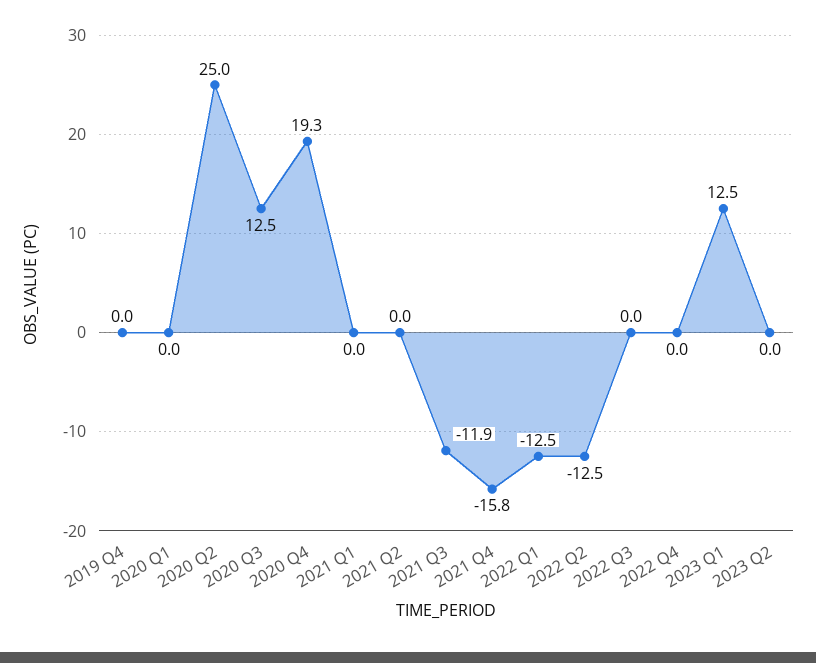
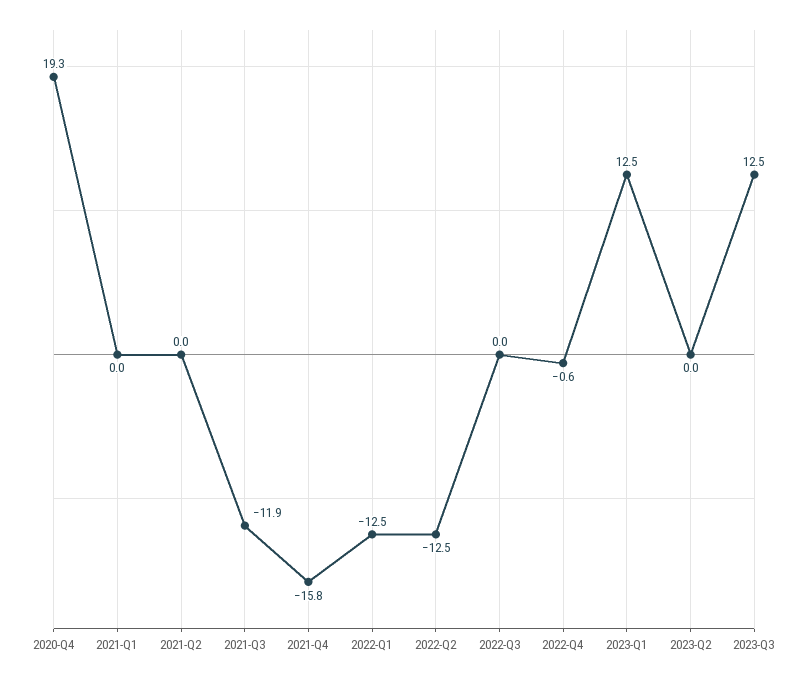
2019 Q4: 0 -> none
2020 Q1: 0 -> none
2020 Q2: 25 -> none
2020 Q3: 12.5 -> none
2022 Q4: 0 -> -0.6
2023-Q3: none -> 12.5

